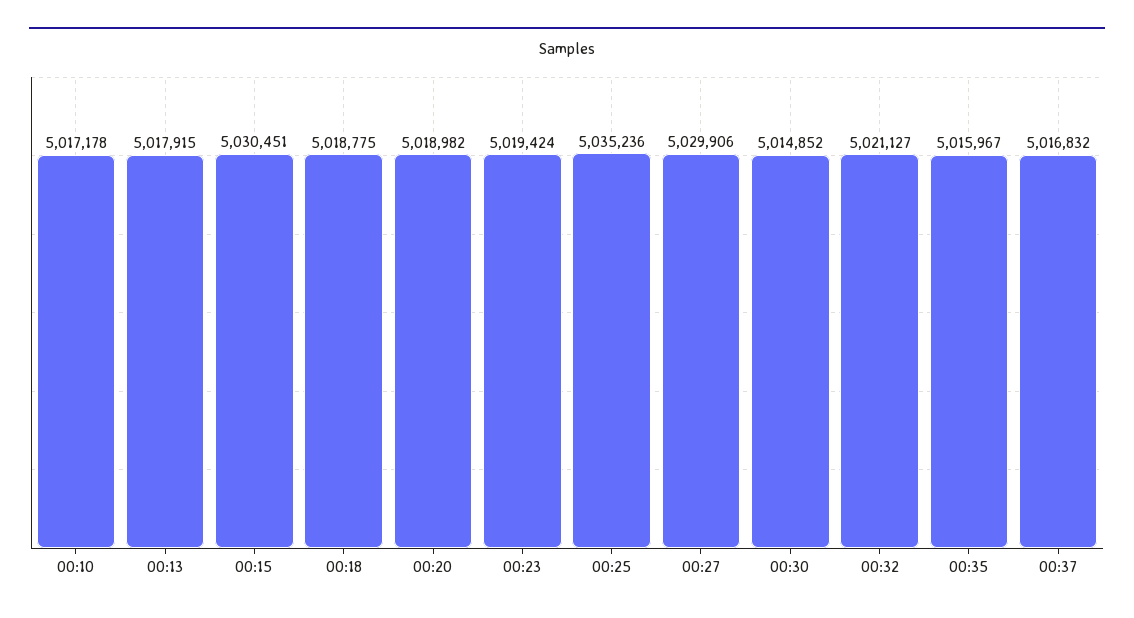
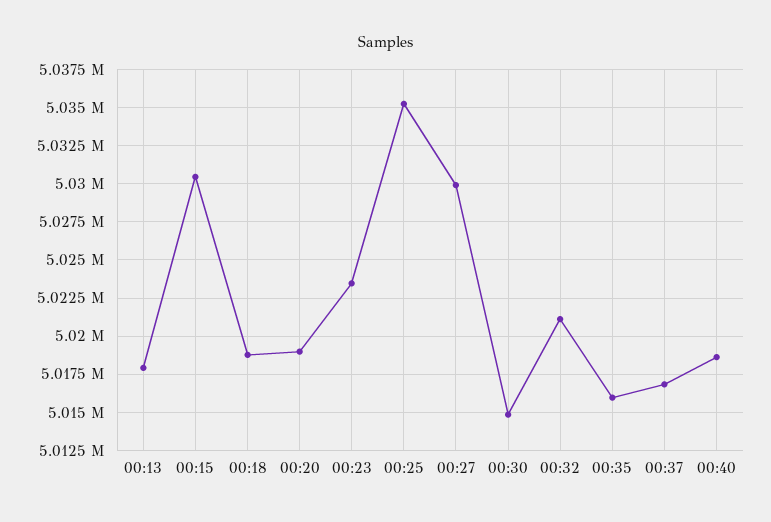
00:10: 5017178 -> none
00:23: 5019424 -> 5023500
00:40: none -> 5018500

